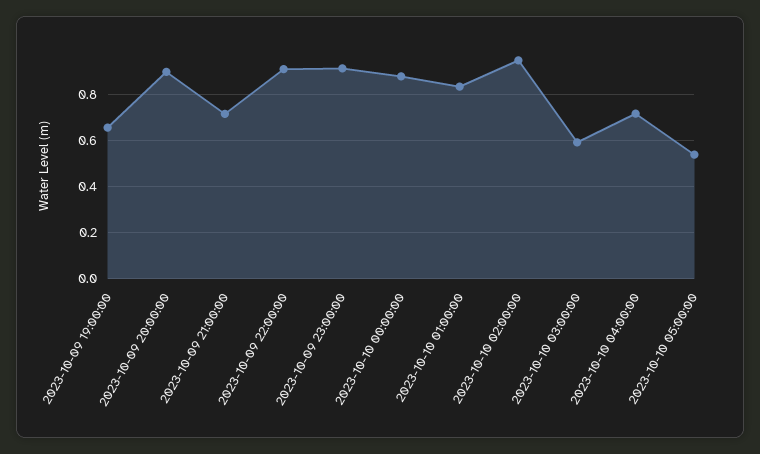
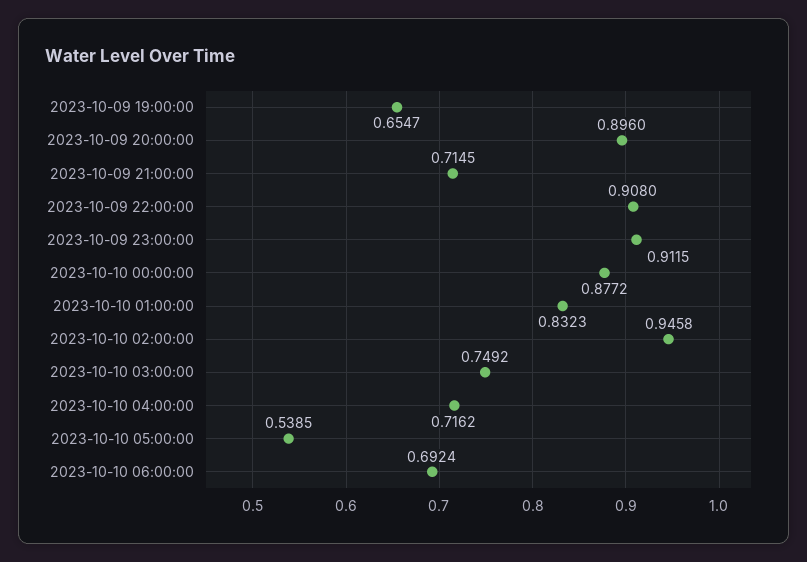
2023-10-10 03:00:00: 0.6 -> 0.7492
2023-10-10 06:00:00: none -> 0.6924

